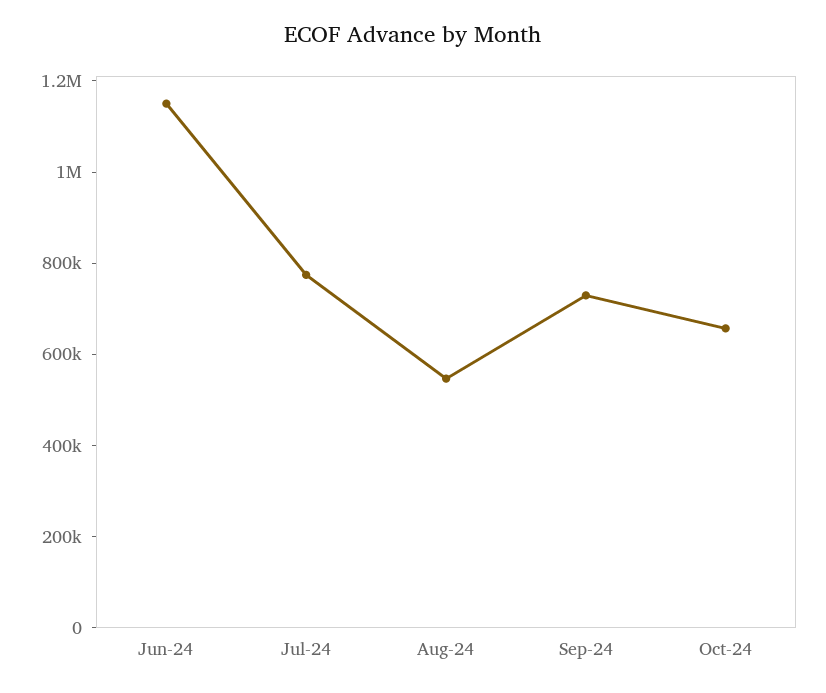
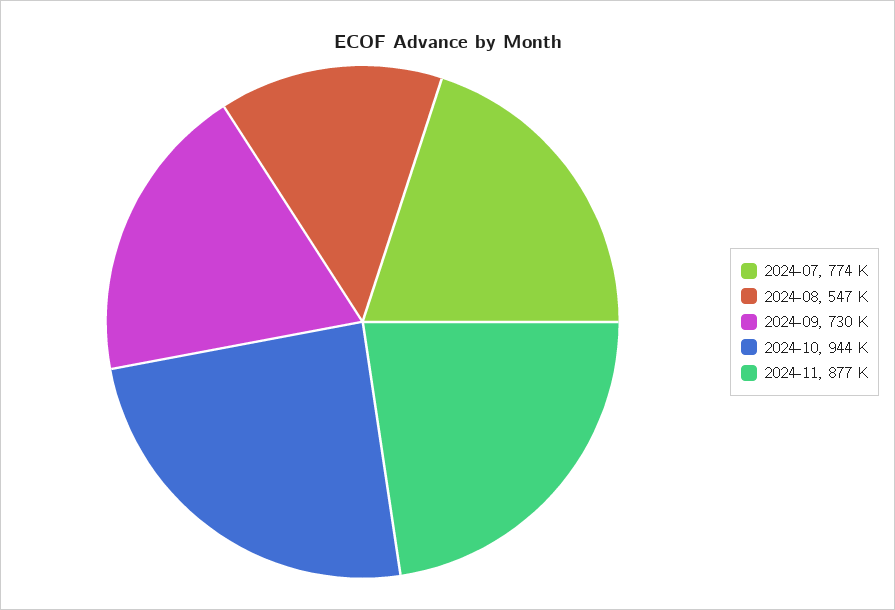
Jun-24: 1150000 -> none
Oct-24: 650000 -> 944000
2024-11: none -> 877000

